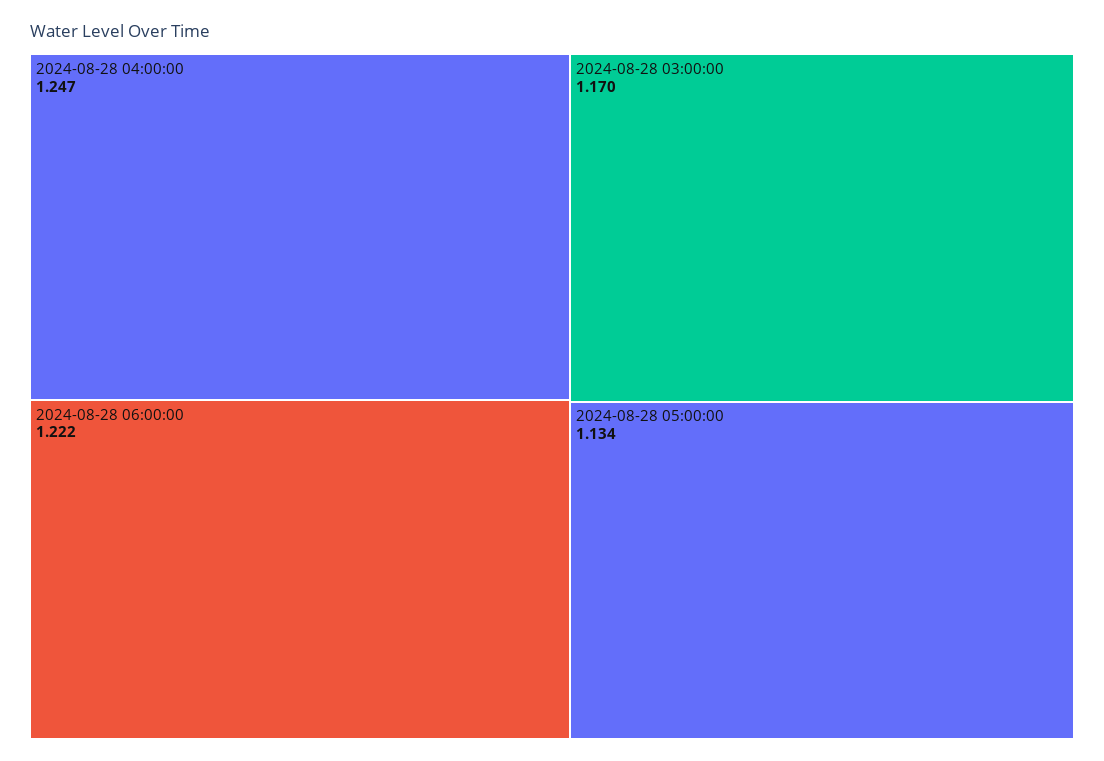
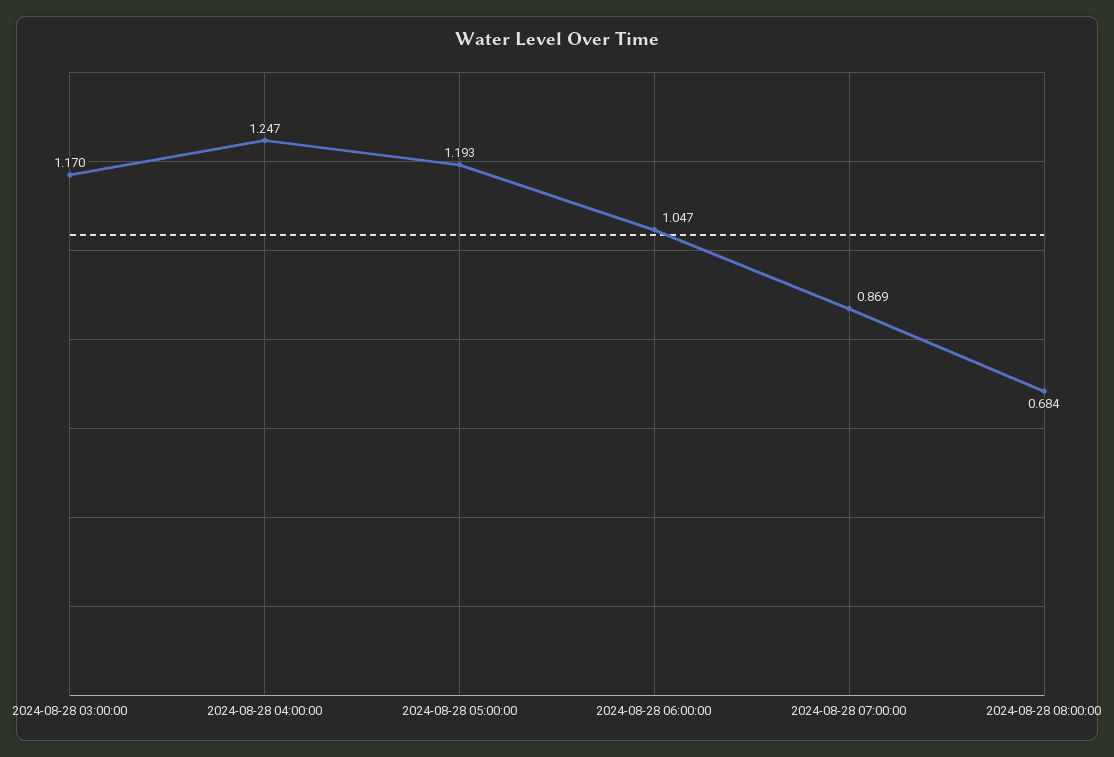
2024-08-28 06:00:00: 1.222 -> 1.047
2024-08-28 05:00:00: 1.134 -> 1.193
2024-08-28 07:00:00: none -> 0.869
2024-08-28 08:00:00: none -> 0.684

